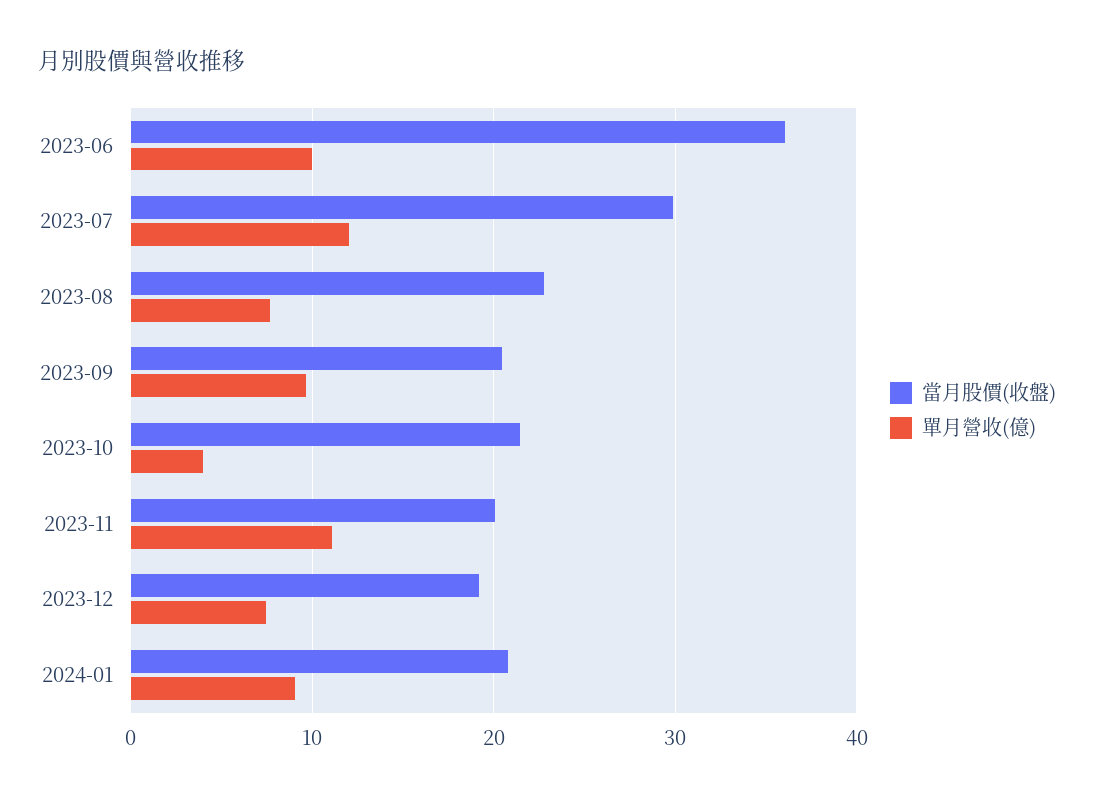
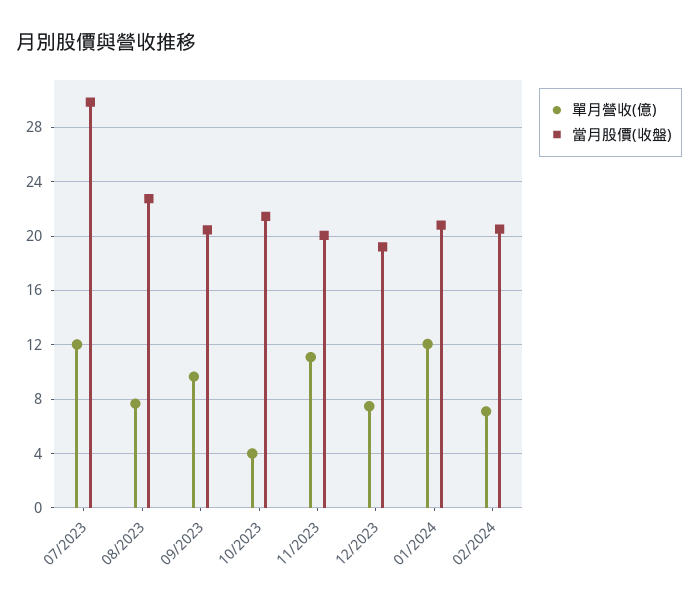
當月股價(收盤), 2023-06: 36 -> none
單月營收(億), 2023-06: 10 -> none
單月營收(億), 2024-01: 9 -> 12
單月營收(億), 02/2024: none -> 7
當月股價(收盤), 02/2024: none -> 20.5

